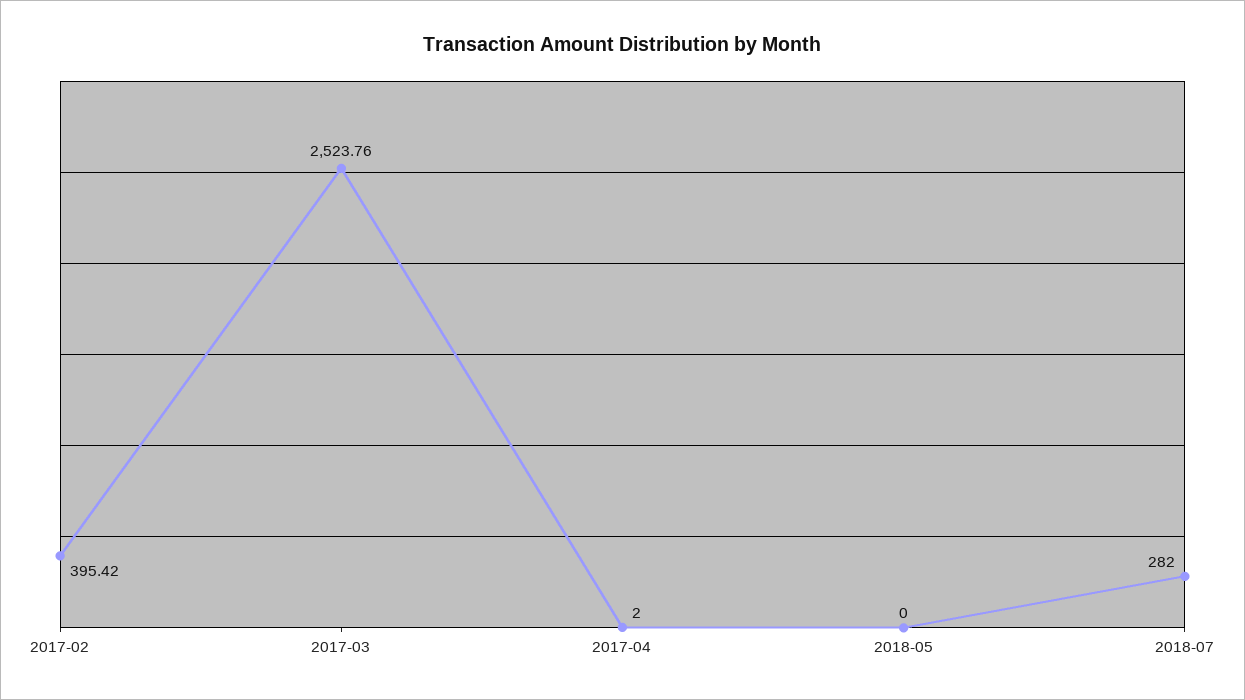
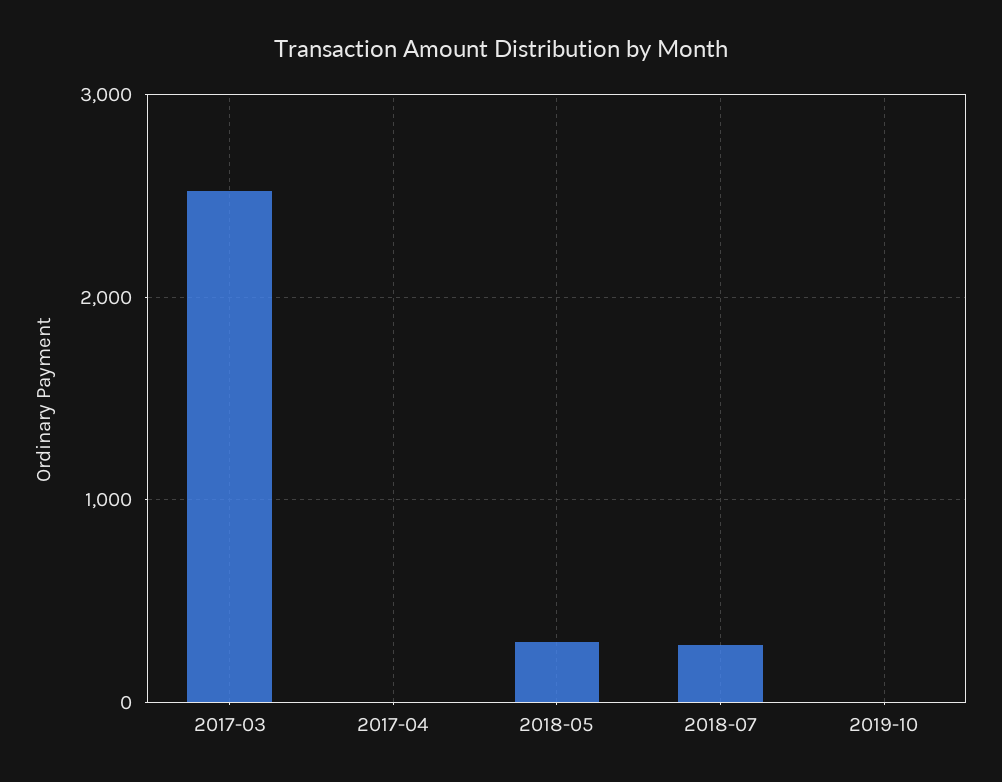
2017-02: 395.42 -> none
2018-05: 0 -> 300
2019-10: none -> 0

